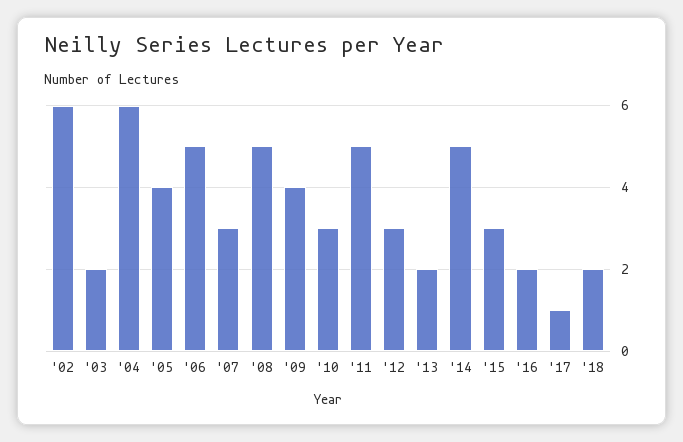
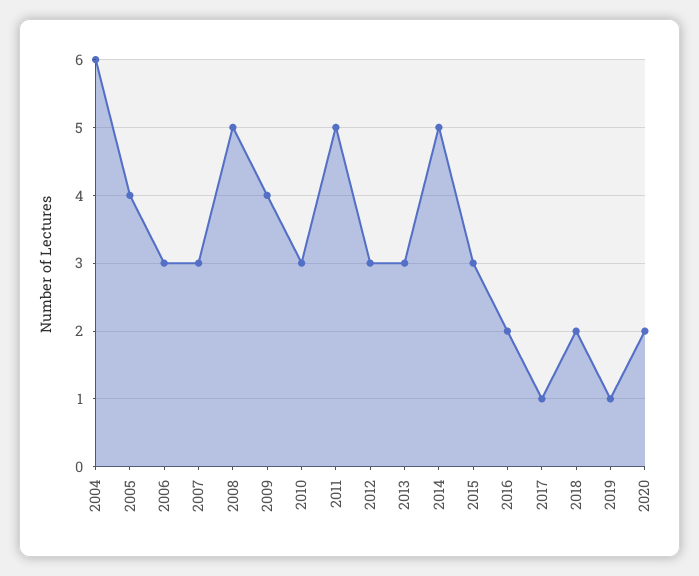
'02: 6 -> none
'03: 2 -> none
'06: 5 -> 3
'13: 2 -> 3
2019: none -> 1
2020: none -> 2

